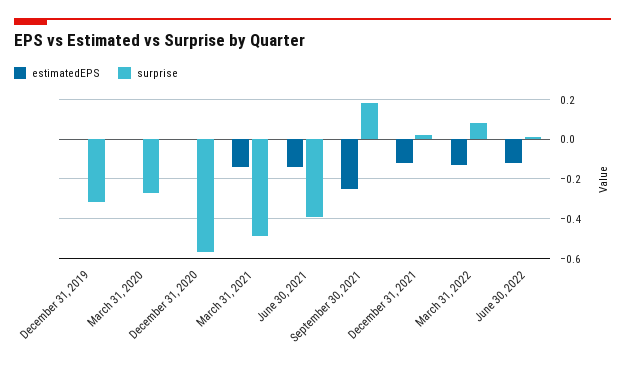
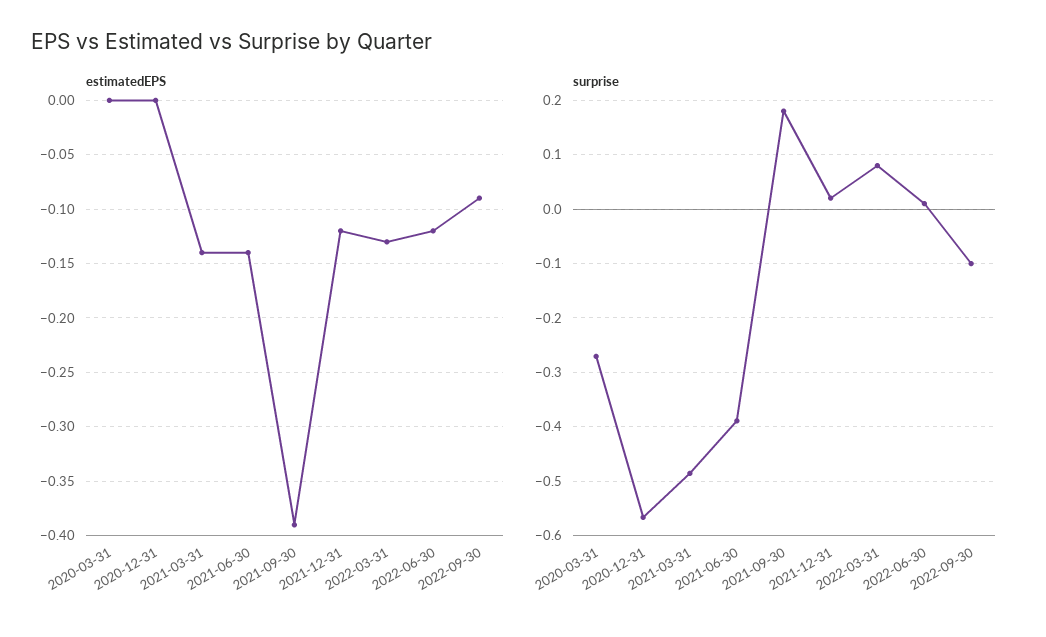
estimatedEPS, December 31, 2019: 0 -> none
surprise, December 31, 2019: -0.3 -> none
estimatedEPS, September 30, 2021: -0.25 -> -0.39
estimatedEPS, 2022-09-30: none -> -0.09
surprise, 2022-09-30: none -> -0.1

